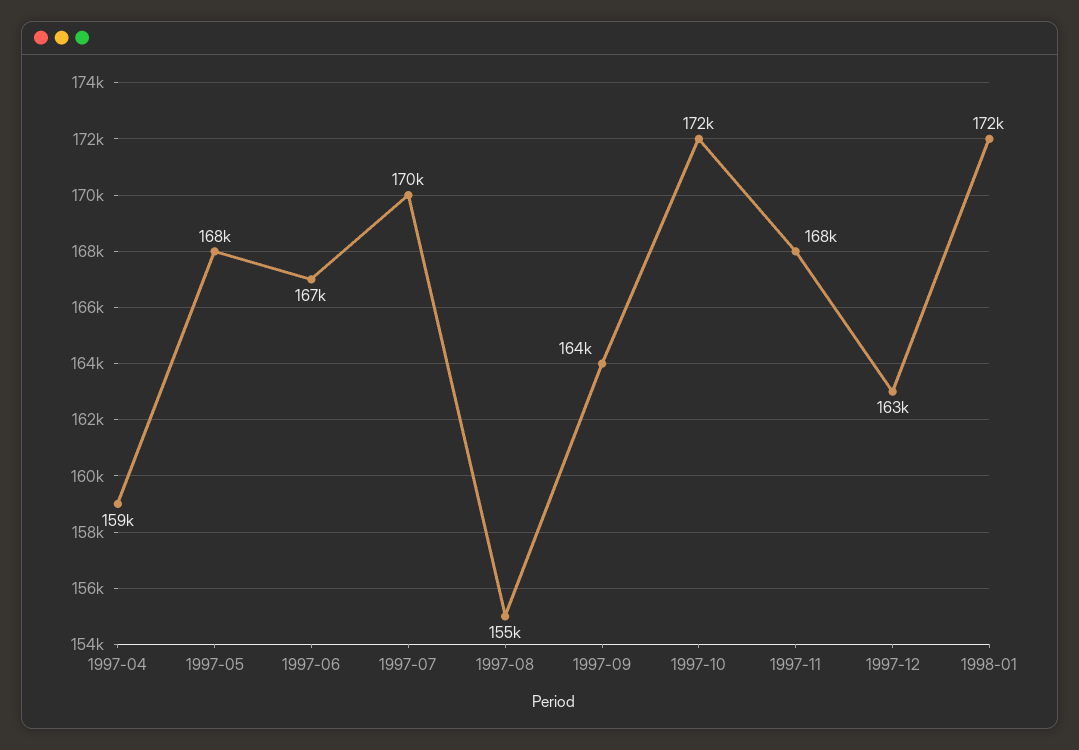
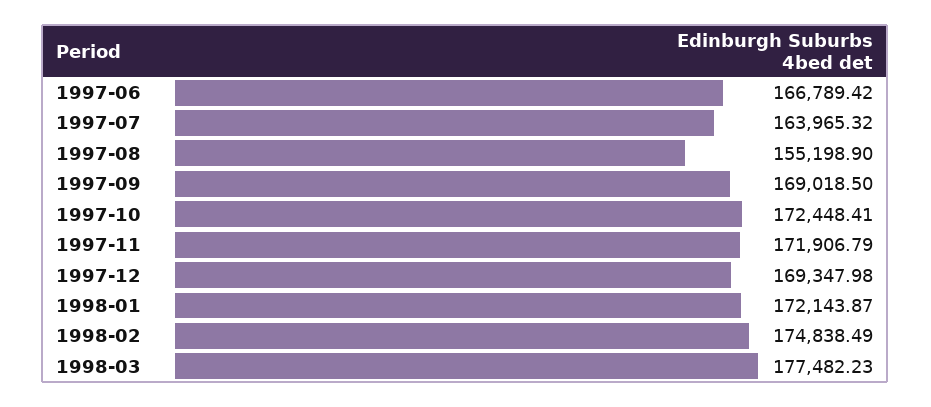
1997-04: 159000 -> none
1997-05: 168000 -> none
1997-07: 170000 -> 163965.32
1997-09: 164000 -> 169018.5
1997-11: 168000 -> 171906.79
1997-12: 163000 -> 169347.98
1998-02: none -> 174838.49
1998-03: none -> 177482.23

